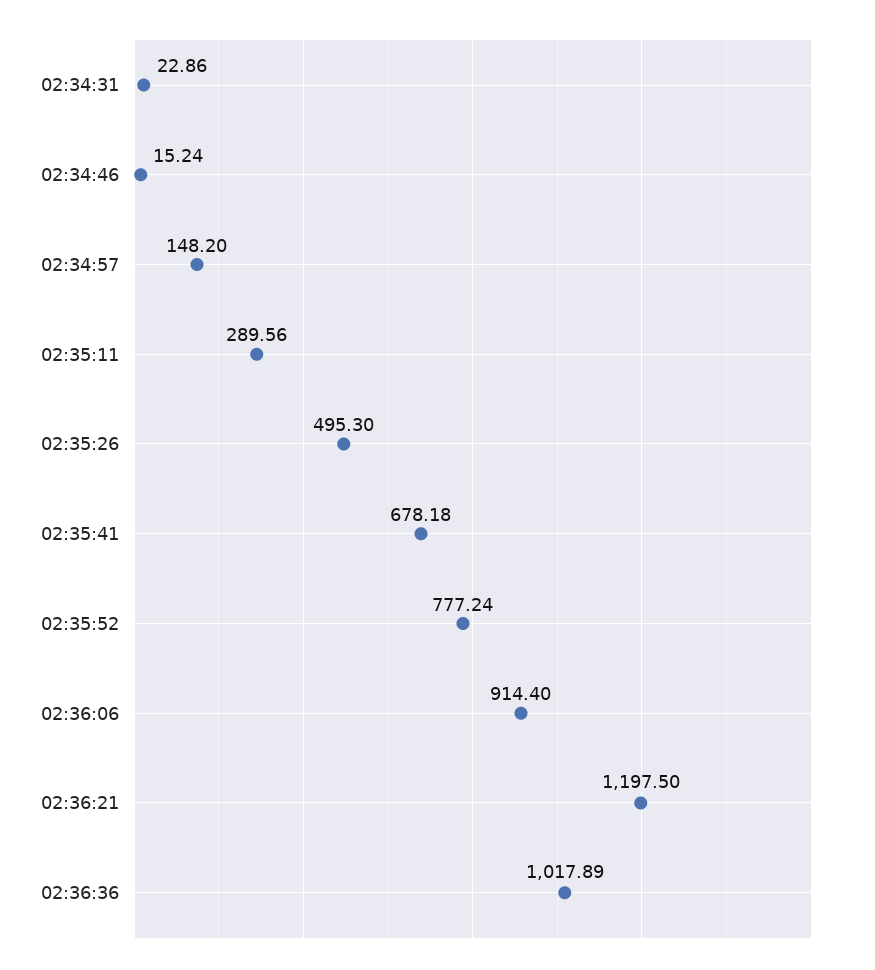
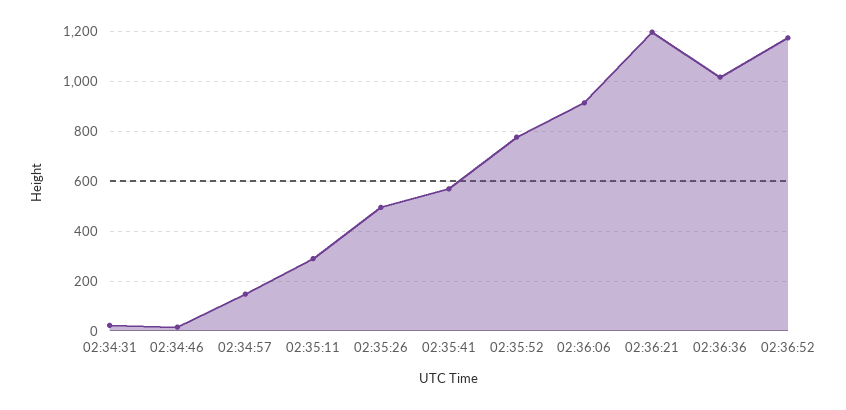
02:35:41: 678.18 -> 575
02:36:52: none -> 1175

